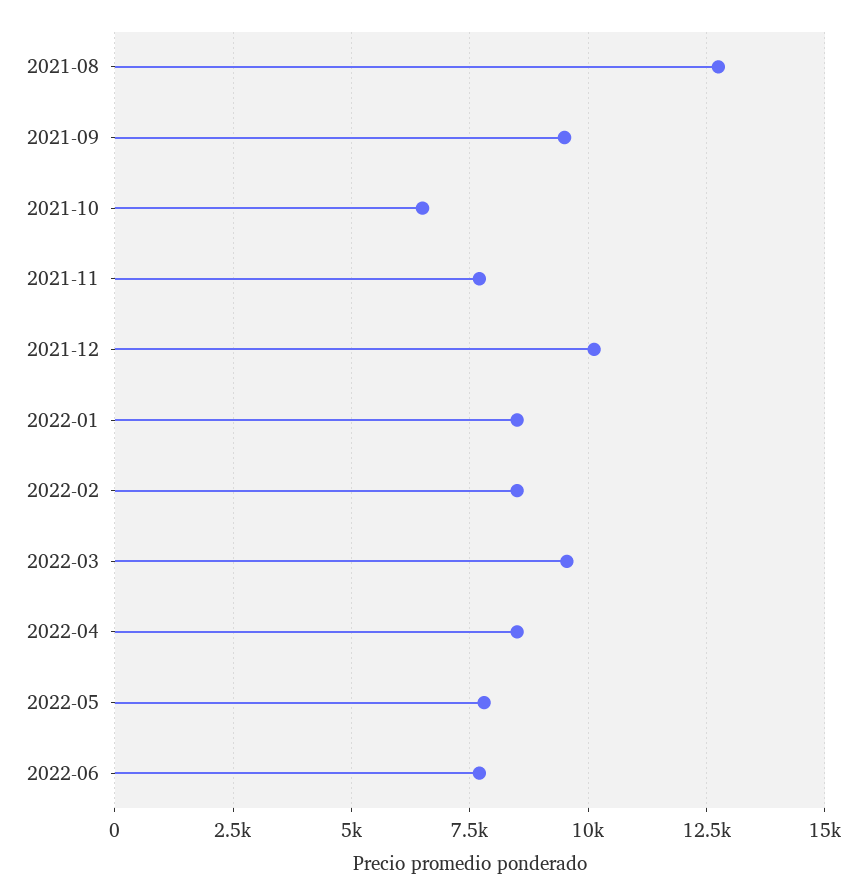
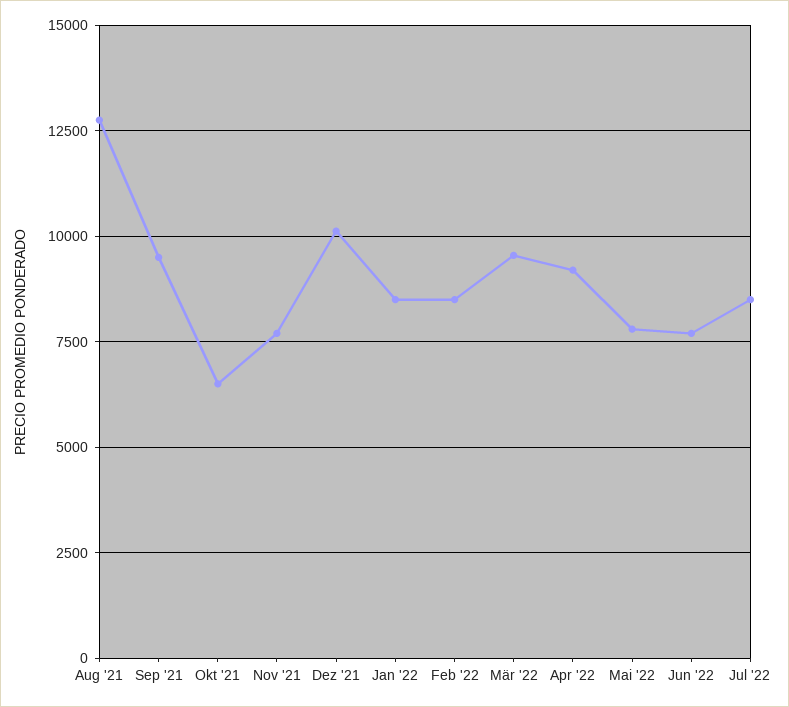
2022-04: 8500 -> 9250
Jul '22: none -> 8500

